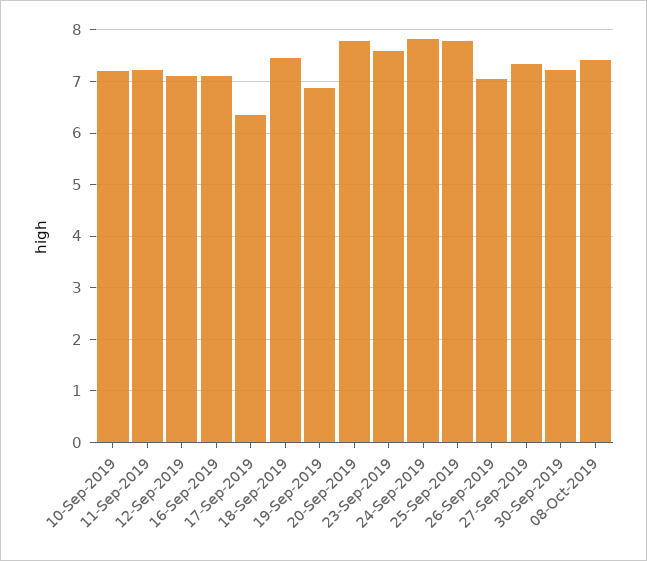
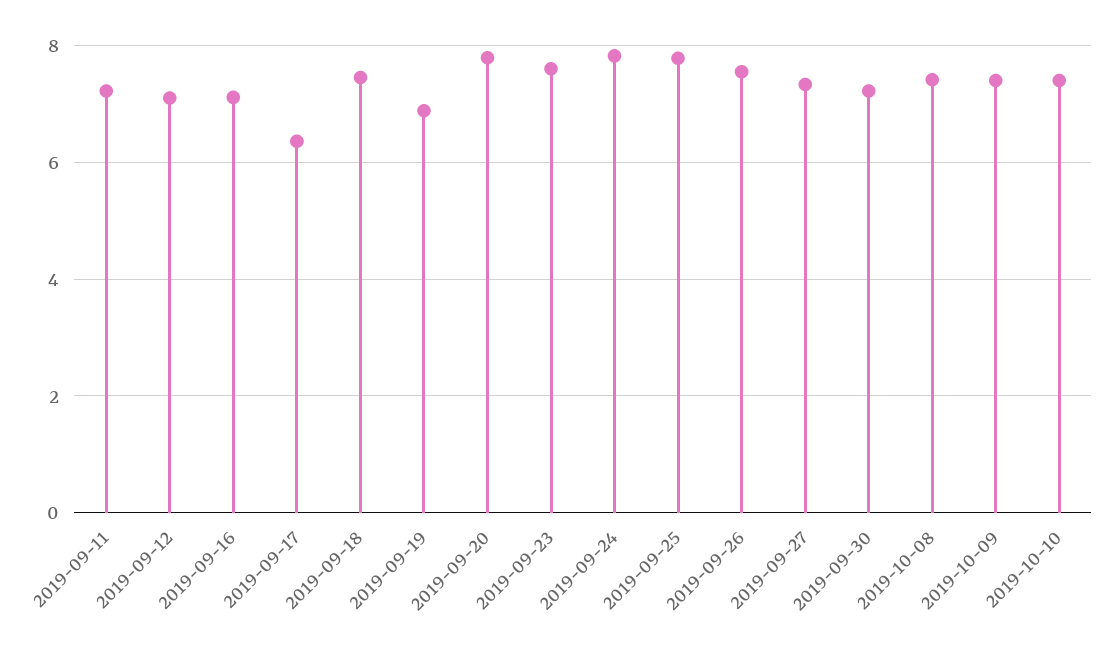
10-Sep-2019: 7.2 -> none
26-Sep-2019: 7 -> 7.6
2019-10-09: none -> 7.4
2019-10-10: none -> 7.4

